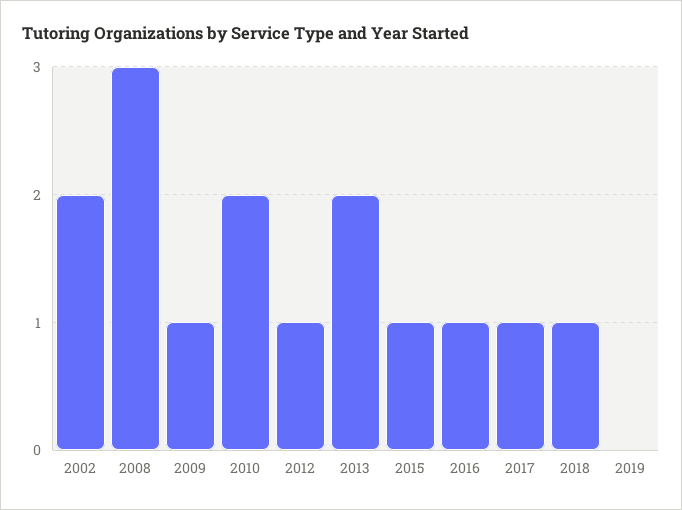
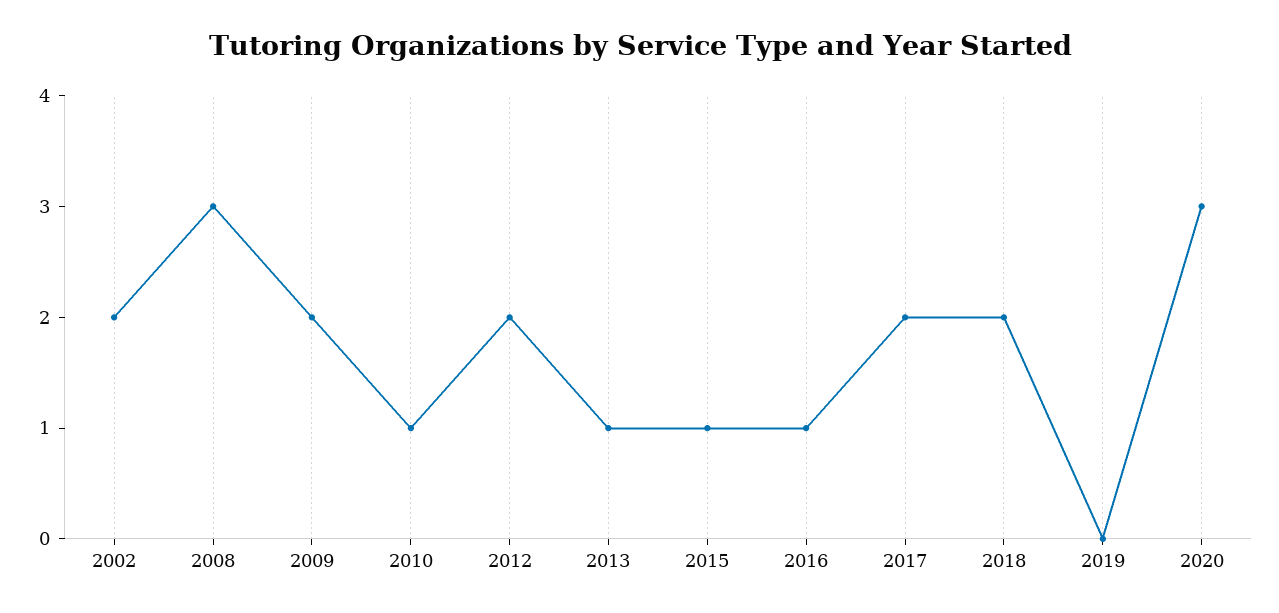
2009: 1 -> 2
2010: 2 -> 1
2012: 1 -> 2
2013: 2 -> 1
2017: 1 -> 2
2018: 1 -> 2
2020: none -> 3

